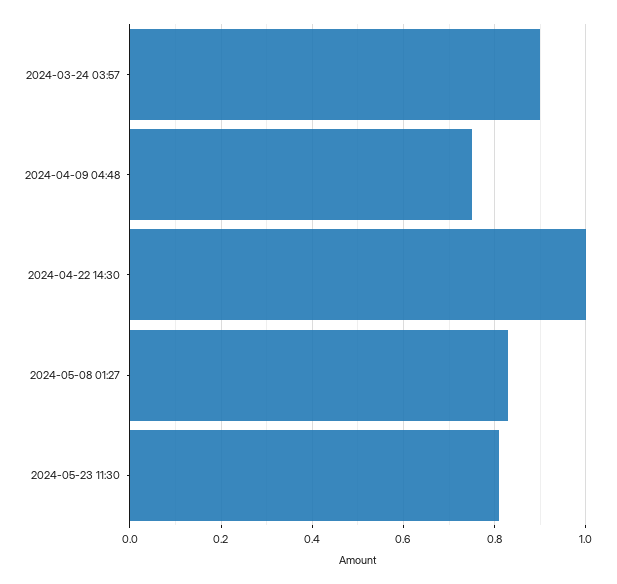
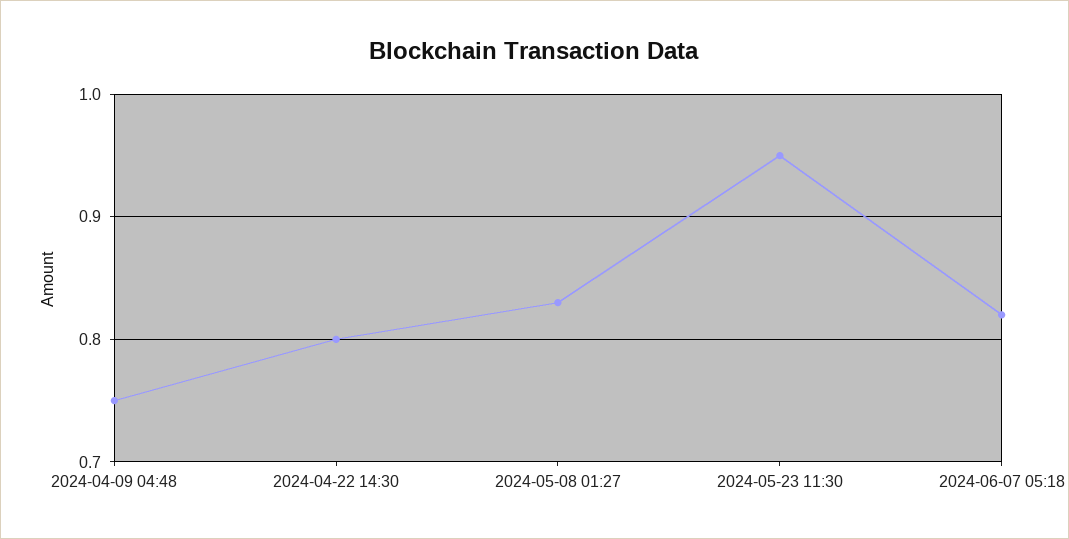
2024-03-24 03:57: 0.9 -> none
2024-04-22 14:30: 1 -> 0.8
2024-05-23 11:30: 0.8 -> 0.95
2024-06-07 05:18: none -> 0.82

